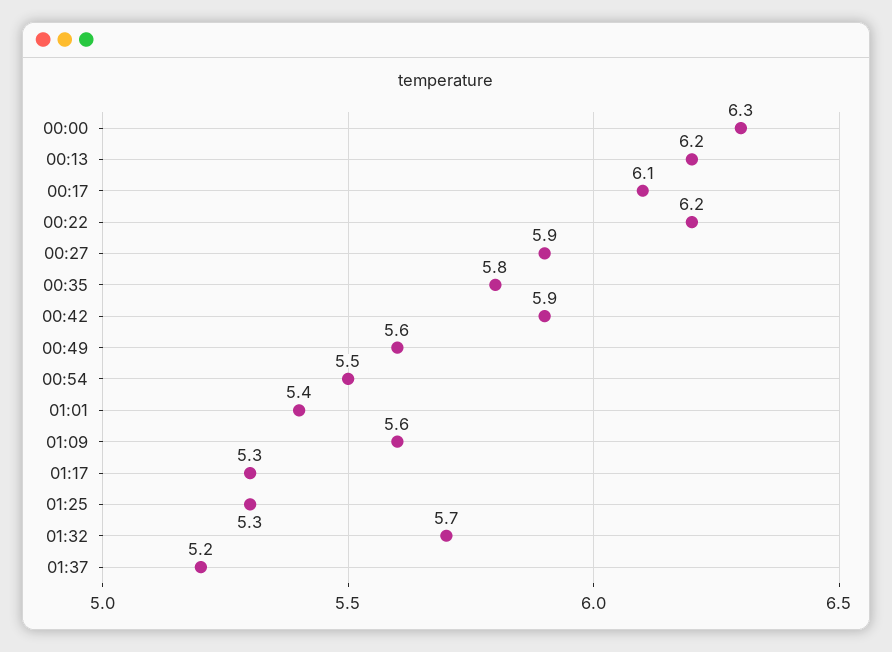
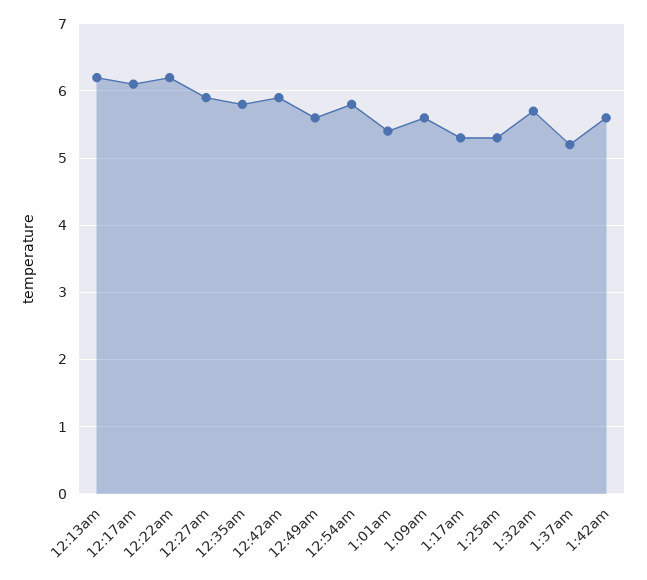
00:00: 6.3 -> none
00:54: 5.5 -> 5.8
1:42am: none -> 5.6

